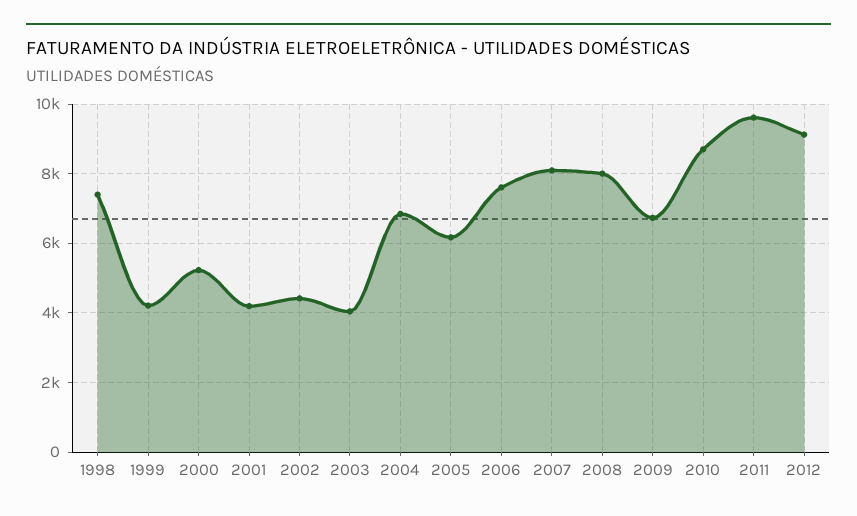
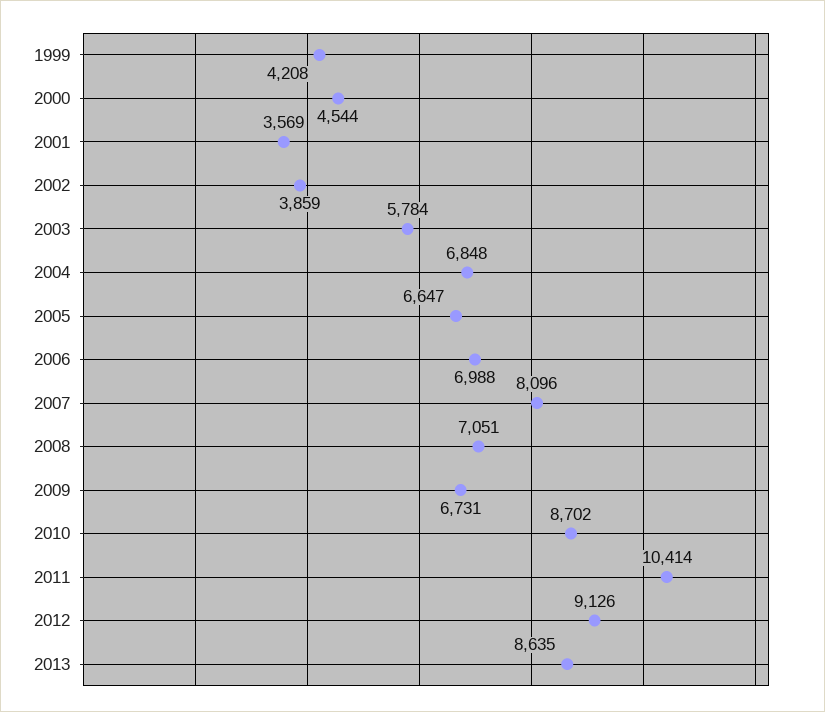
1998: 7400 -> none
2000: 5200 -> 4544
2001: 4200 -> 3569
2002: 4400 -> 3859
2003: 4000 -> 5784
2005: 6200 -> 6647
2006: 7600 -> 6988
2008: 8000 -> 7051
2011: 9600 -> 10414
2013: none -> 8635

